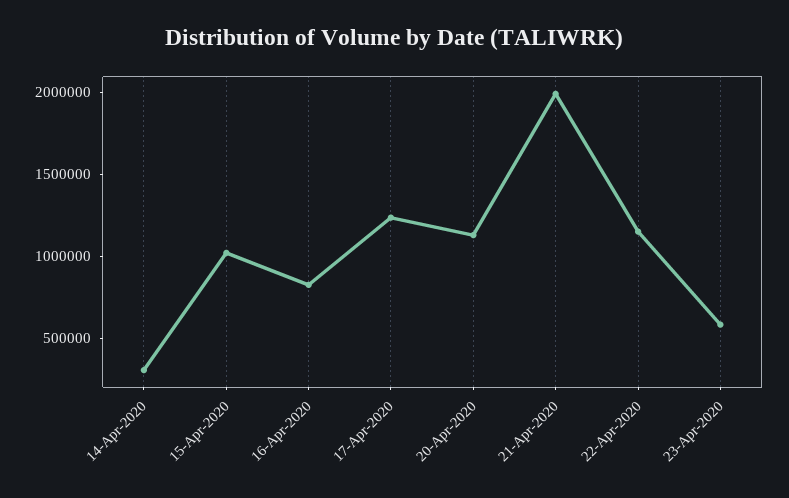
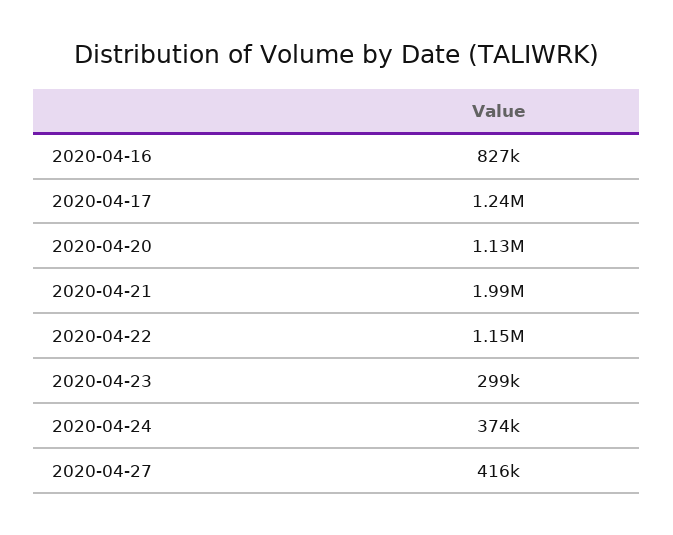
14-Apr-2020: 300000 -> none
15-Apr-2020: 1000000 -> none
23-Apr-2020: 600000 -> 299000
2020-04-24: none -> 374000
2020-04-27: none -> 416000

